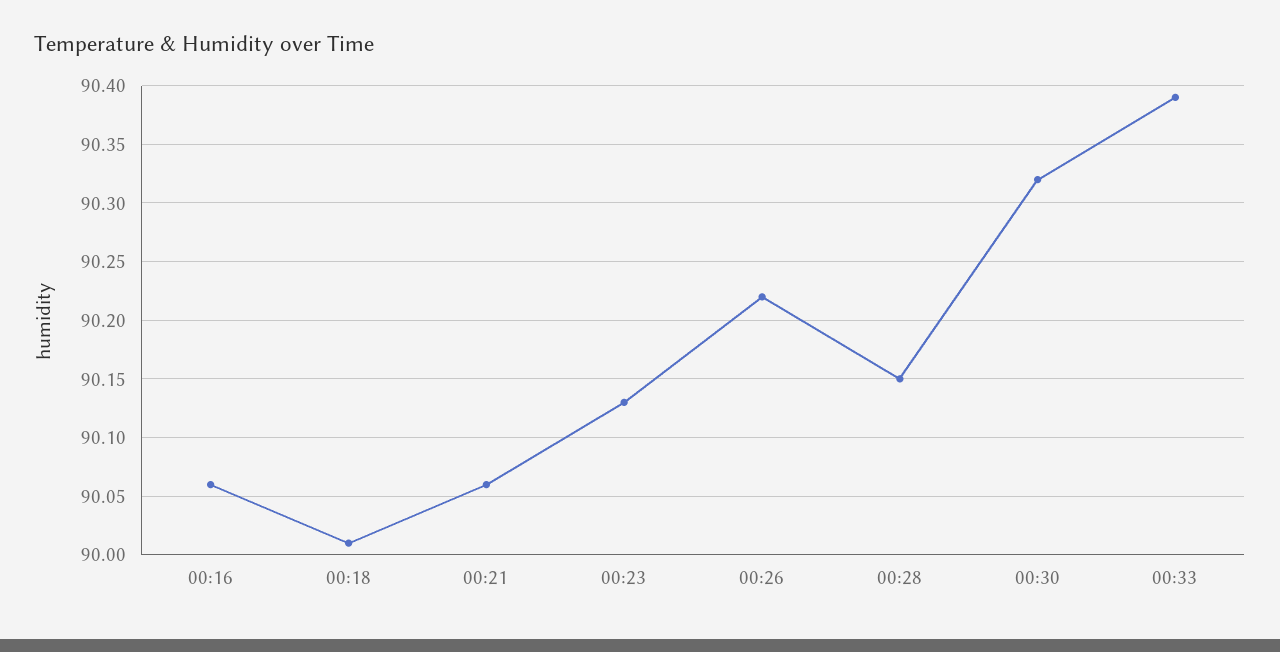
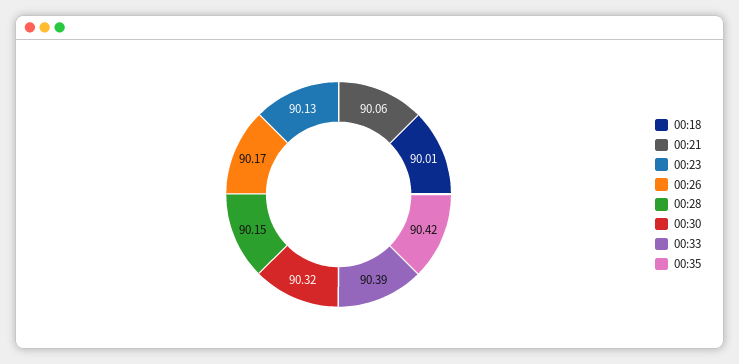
00:16: 90.06 -> none
00:26: 90.22 -> 90.17
00:35: none -> 90.42

